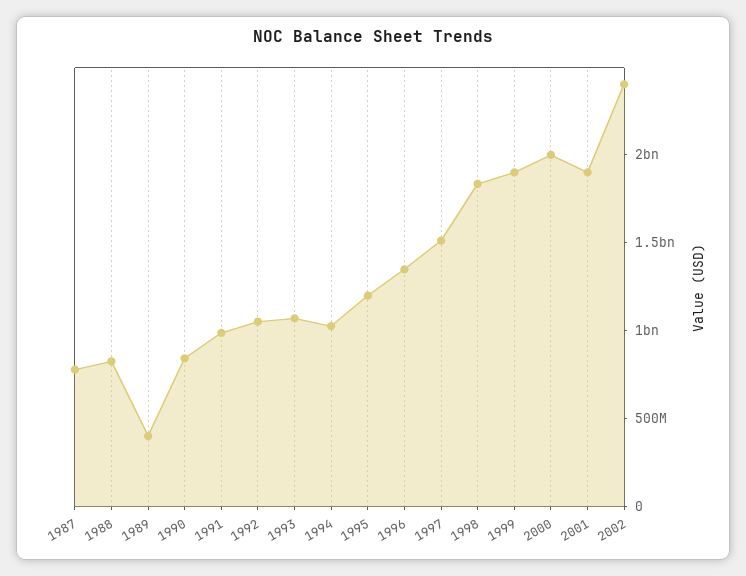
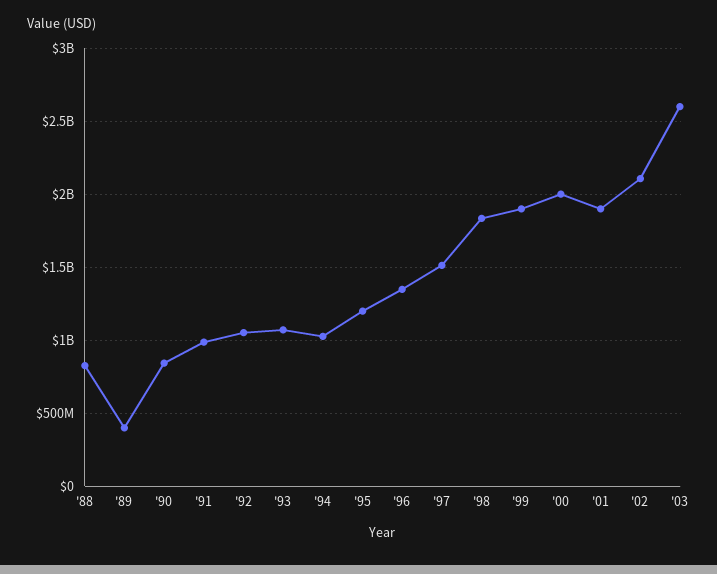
1987: 800000000 -> none
2002: 2400000000 -> 2100000000
'03: none -> 2600000000

